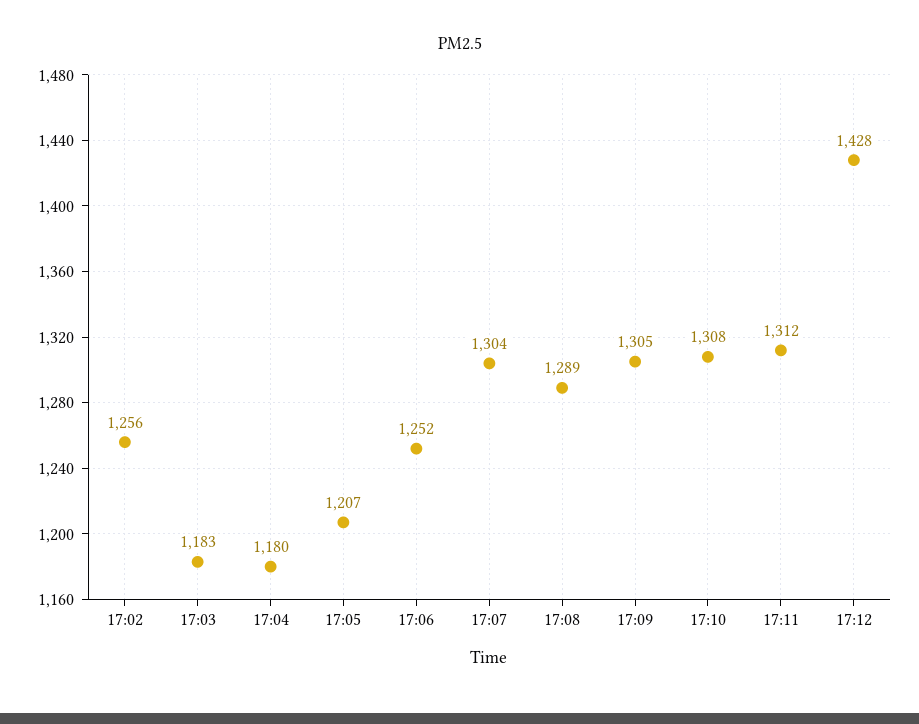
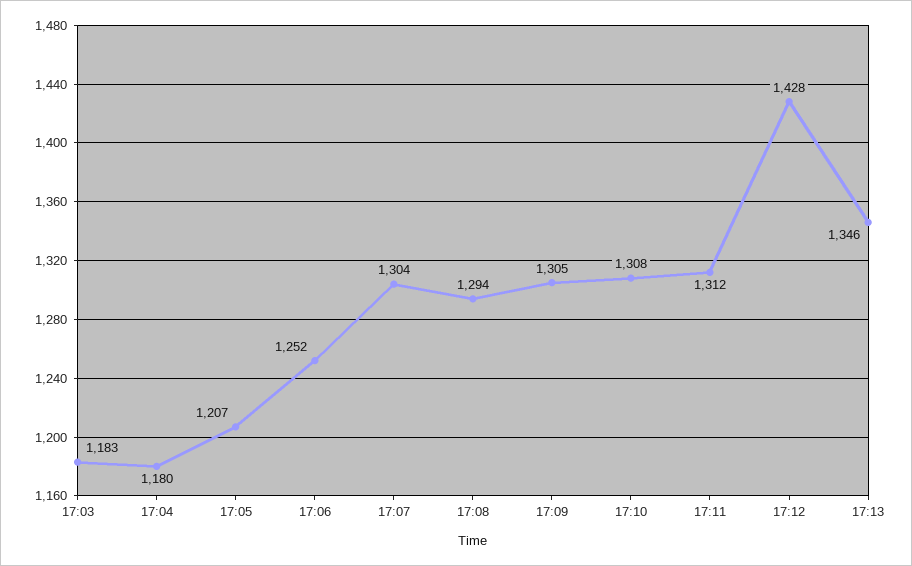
17:02: 1256 -> none
17:08: 1289 -> 1294
17:13: none -> 1346

